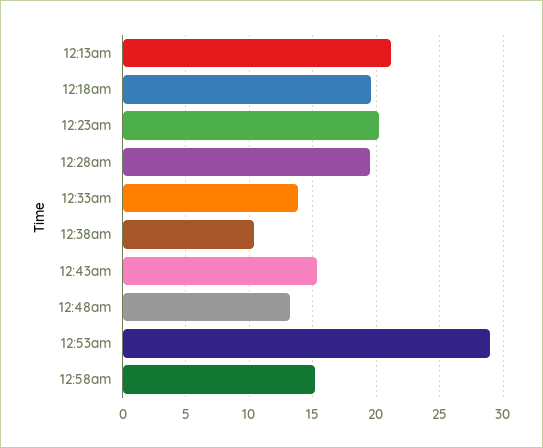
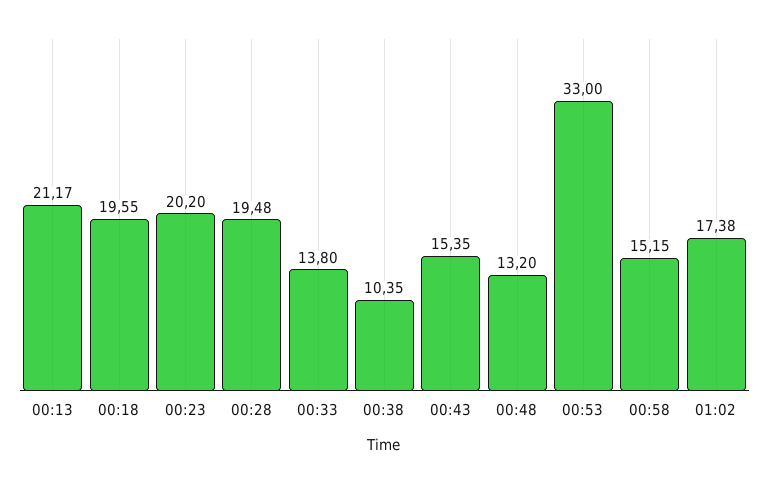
12:53am: 29 -> 33
01:02: none -> 17.38

